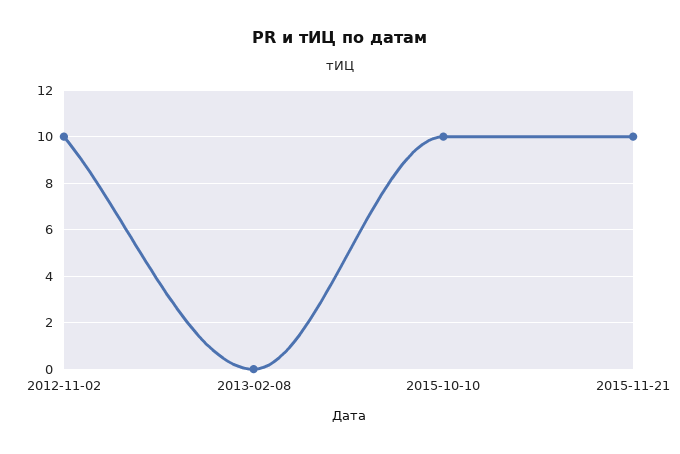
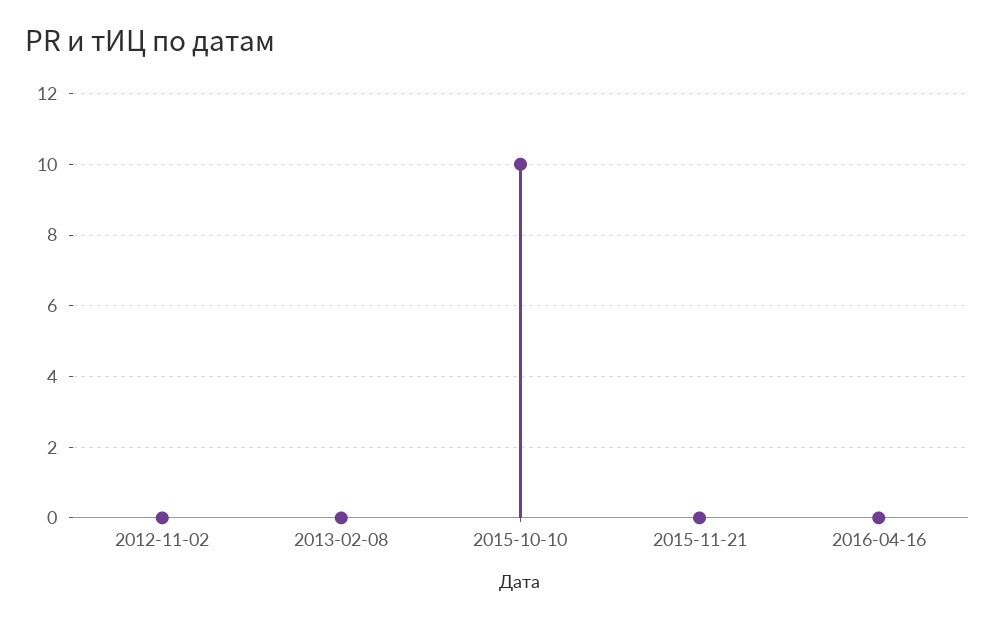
2012-11-02: 10 -> 0
2015-11-21: 10 -> 0
2016-04-16: none -> 0

